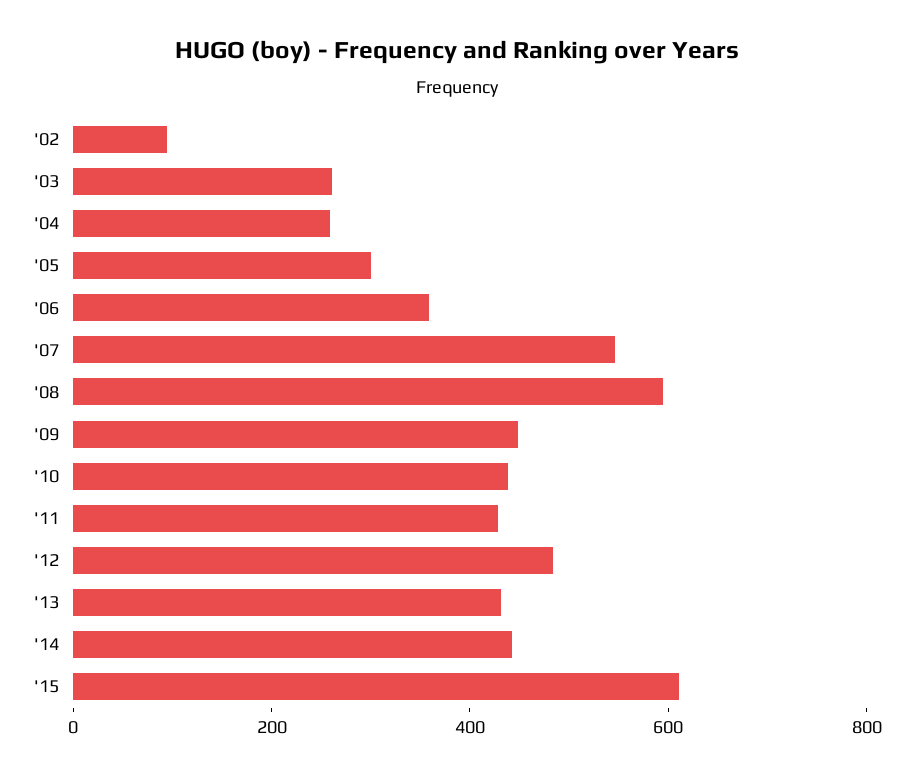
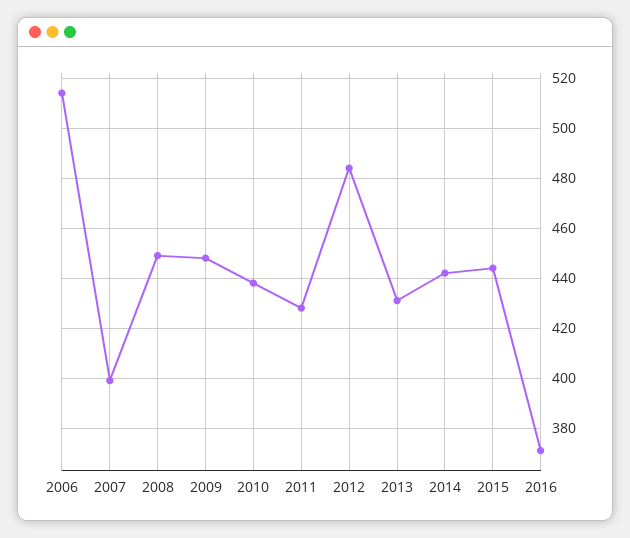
'02: 100 -> none
'03: 250 -> none
'04: 250 -> none
'05: 300 -> none
'06: 350 -> 515
'07: 550 -> 400
'08: 600 -> 450
'15: 600 -> 445
2016: none -> 370

